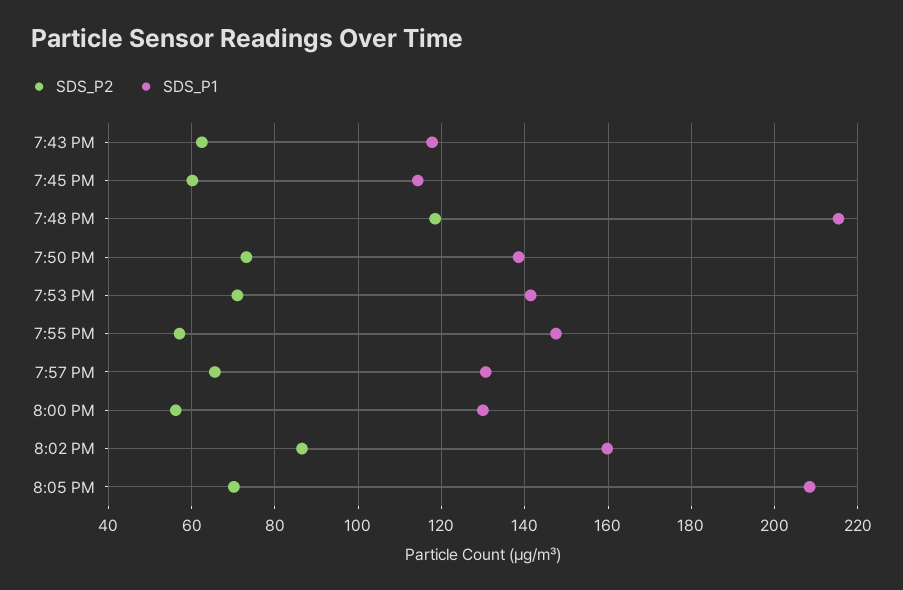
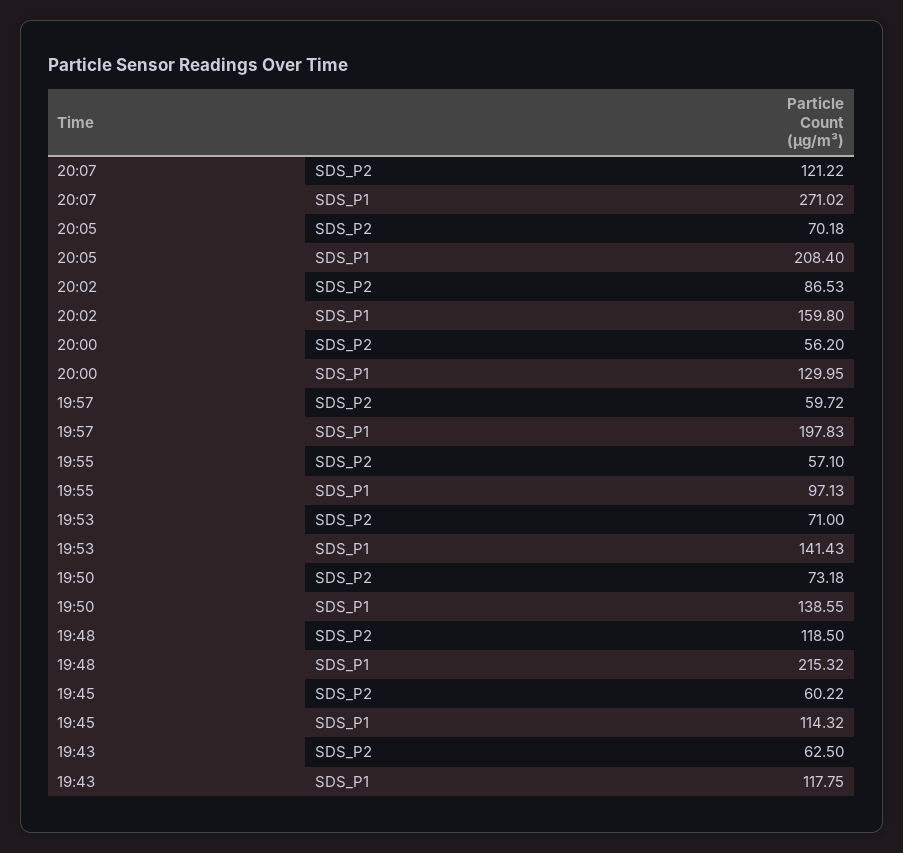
SDS_P1, 7:55 PM: 148 -> 97.13
SDS_P2, 7:57 PM: 66 -> 59.72
SDS_P1, 7:57 PM: 130 -> 197.83
SDS_P2, 20:07: none -> 121.22
SDS_P1, 20:07: none -> 271.02

